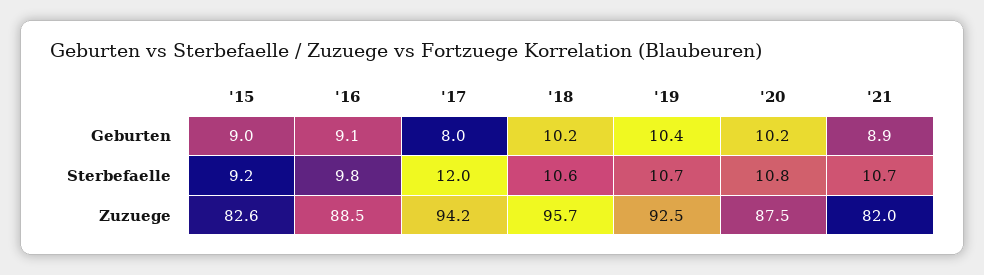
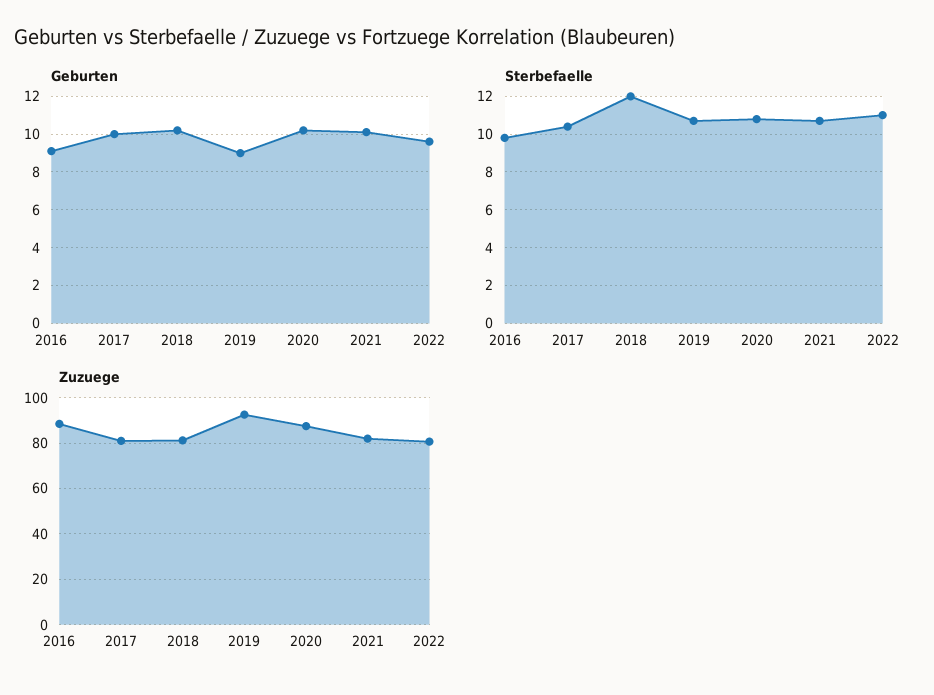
Geburten, '15: 9 -> none
Geburten, '17: 8 -> 10
Geburten, '19: 10.4 -> 9
Geburten, '21: 8.9 -> 10
Sterbefaelle, '15: 9.2 -> none
Sterbefaelle, '17: 12 -> 10.5
Sterbefaelle, '18: 10.6 -> 12
Zuzuege, '15: 82.6 -> none
Zuzuege, '17: 94.2 -> 80
Zuzuege, '18: 95.7 -> 80
Geburten, 2022: none -> 9.5
Sterbefaelle, 2022: none -> 11
Zuzuege, 2022: none -> 80

